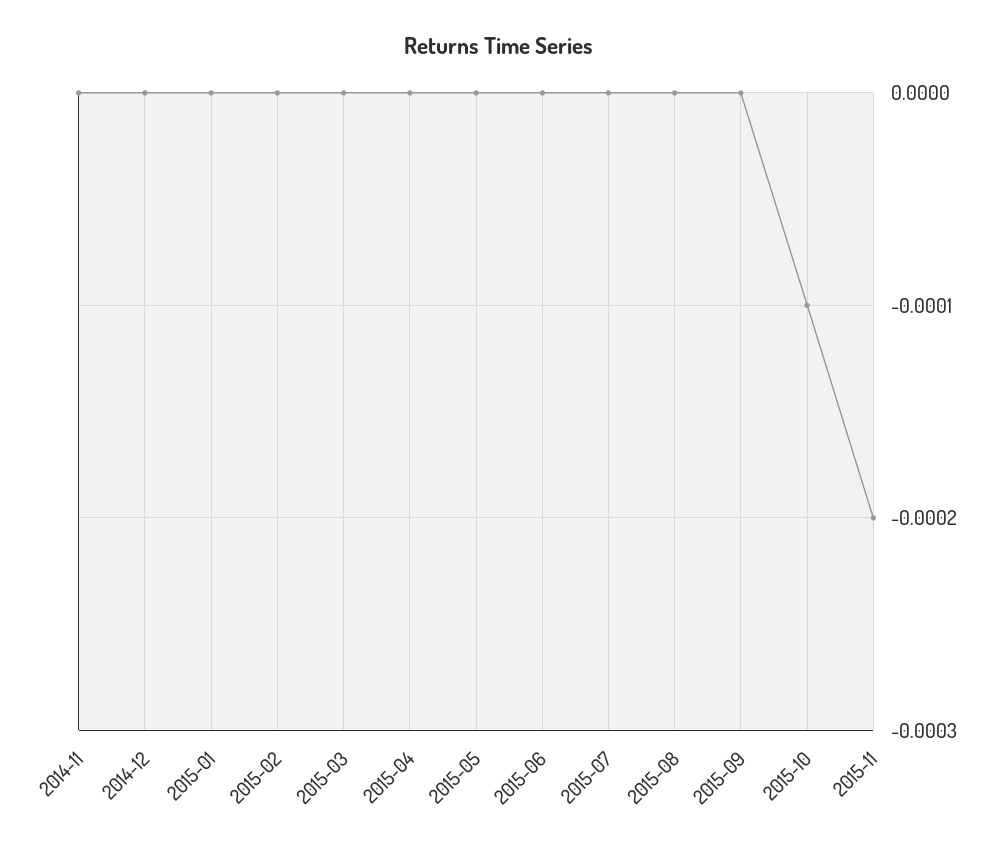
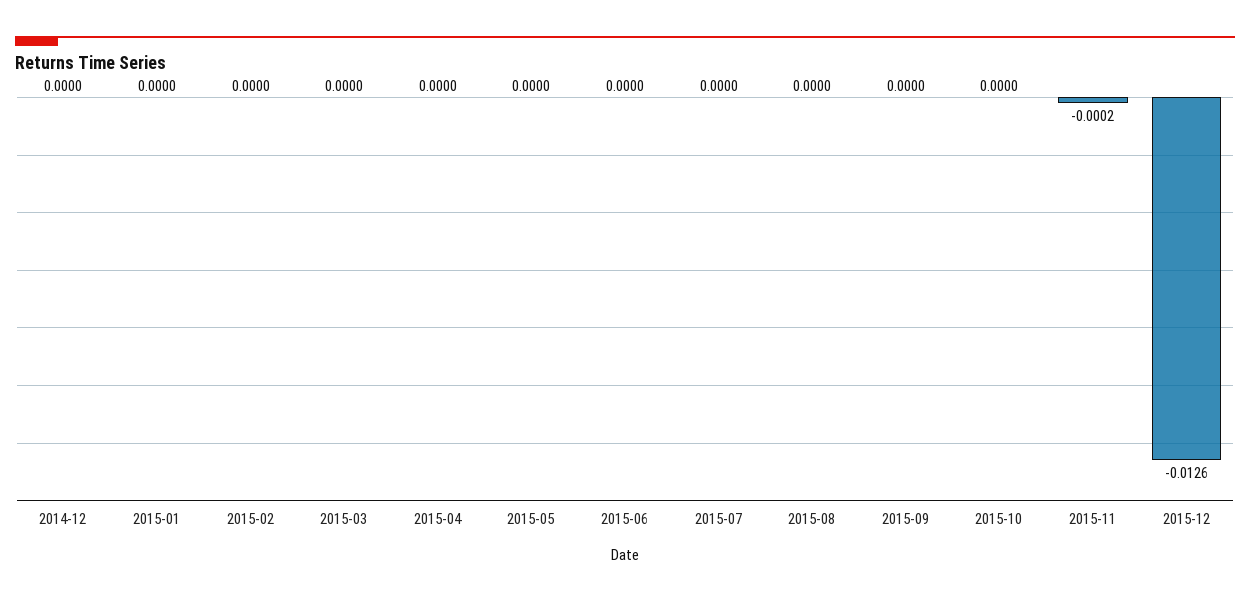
2014-11: 0 -> none
2015-10: -0.0001 -> 0
2015-12: none -> -0.0126

